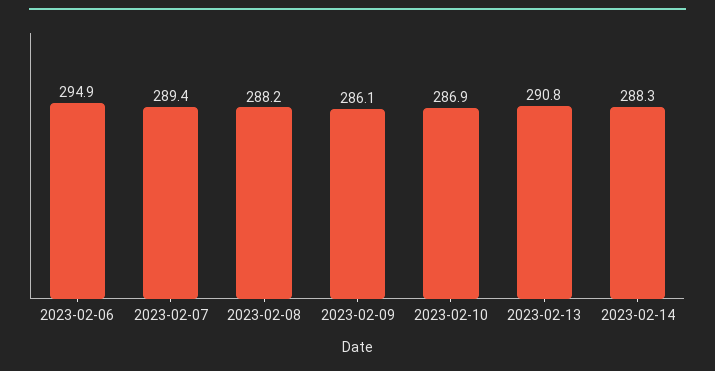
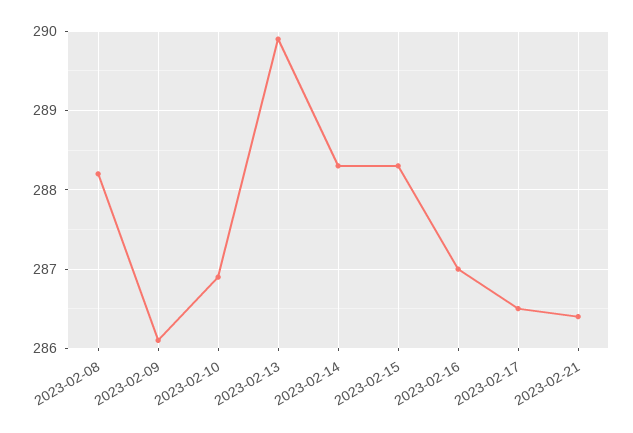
2023-02-06: 294.9 -> none
2023-02-07: 289.4 -> none
2023-02-13: 290.8 -> 289.9
2023-02-15: none -> 288.3
2023-02-16: none -> 287
2023-02-17: none -> 286.5
2023-02-21: none -> 286.4

